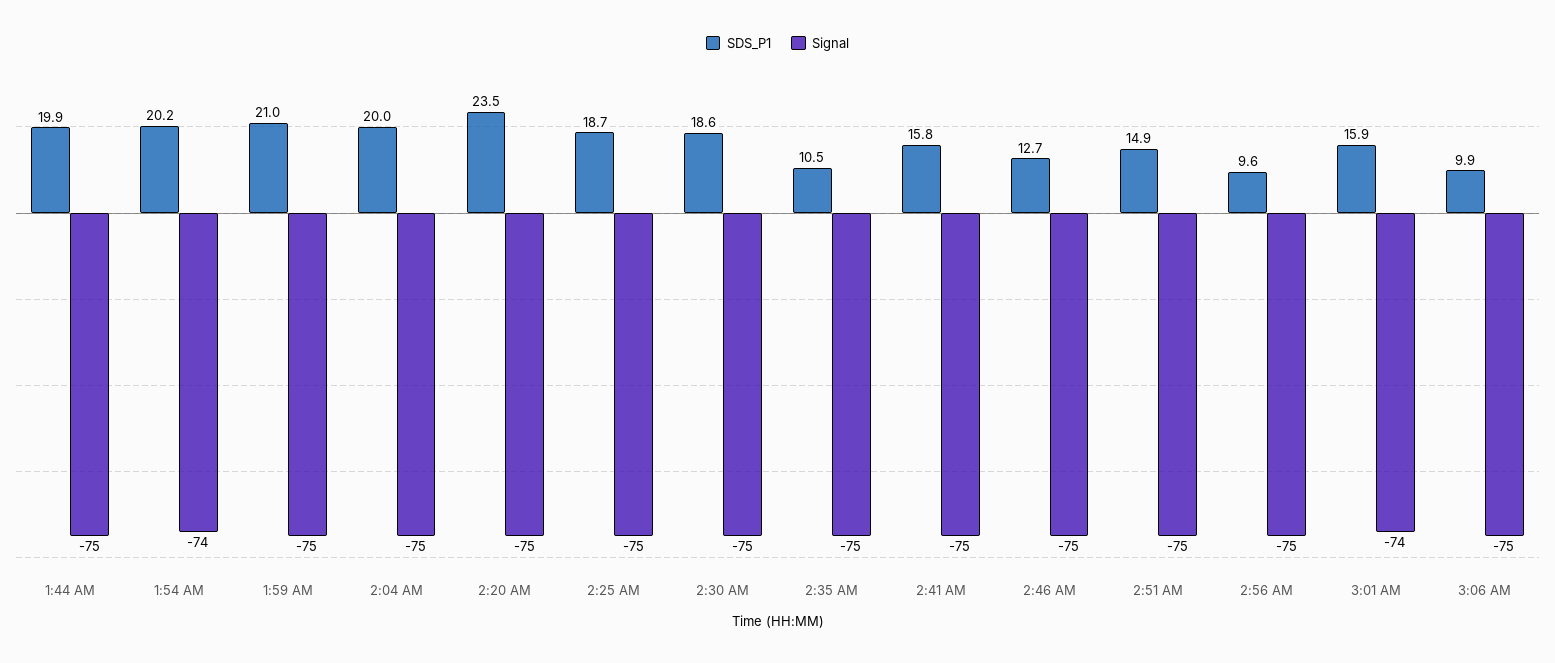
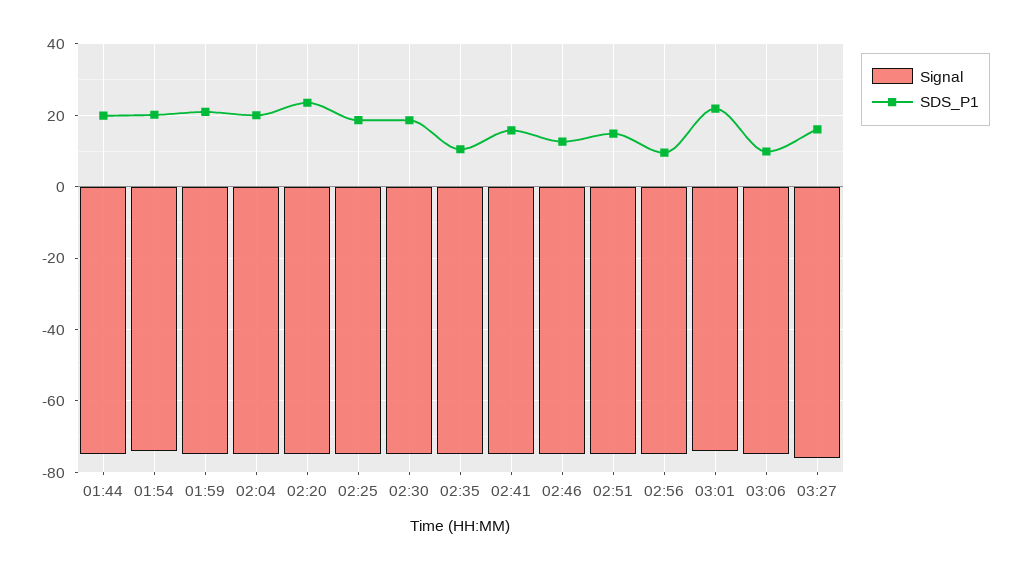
SDS_P1, 3:01 AM: 15.9 -> 22
Signal, 03:27: none -> -76
SDS_P1, 03:27: none -> 16

